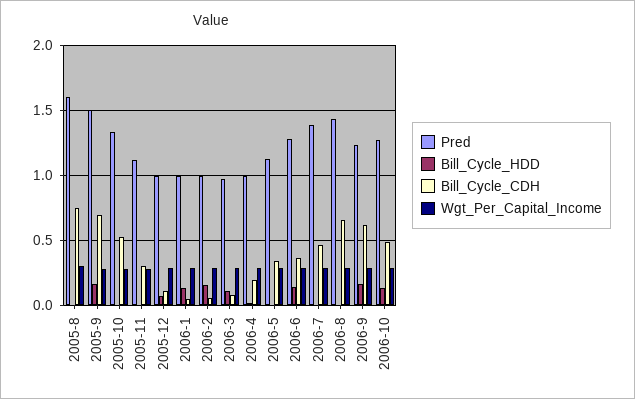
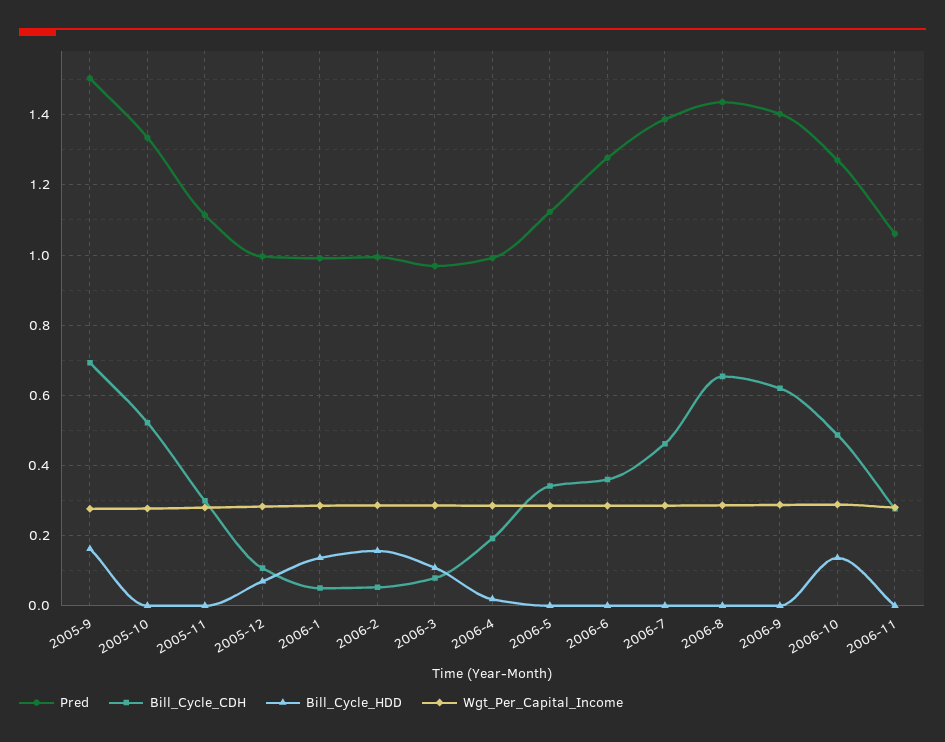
Pred, 2005-8: 1.6 -> none
Bill_Cycle_HDD, 2005-8: 0 -> none
Bill_Cycle_CDH, 2005-8: 0.75 -> none
Wgt_Per_Capital_Income, 2005-8: 0.3 -> none
Bill_Cycle_HDD, 2006-6: 0.15 -> 0
Pred, 2006-9: 1.25 -> 1.4
Bill_Cycle_HDD, 2006-9: 0.15 -> 0
Pred, 2006-11: none -> 1.06
Bill_Cycle_CDH, 2006-11: none -> 0.28
Bill_Cycle_HDD, 2006-11: none -> 0
Wgt_Per_Capital_Income, 2006-11: none -> 0.28

